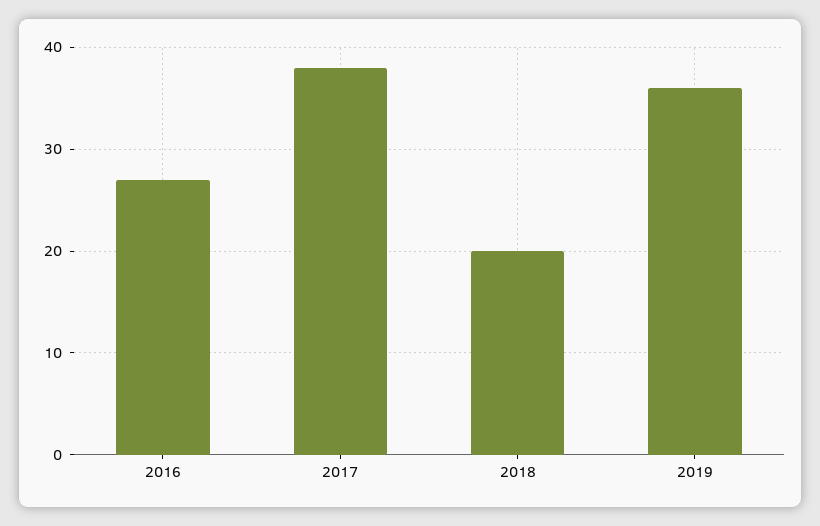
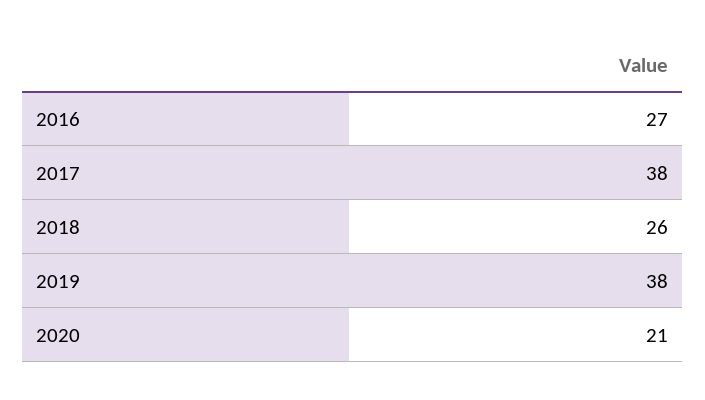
2018: 20 -> 26
2019: 36 -> 38
2020: none -> 21

